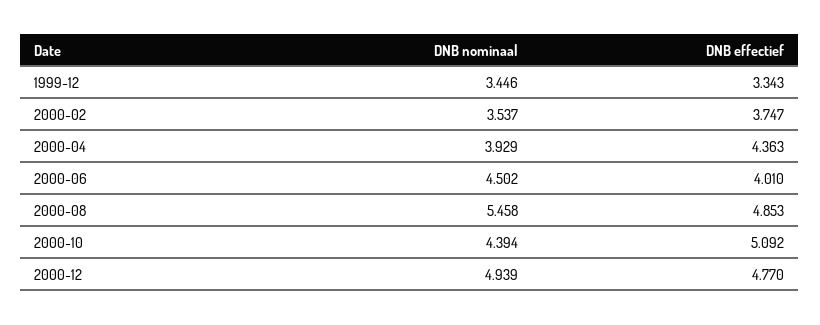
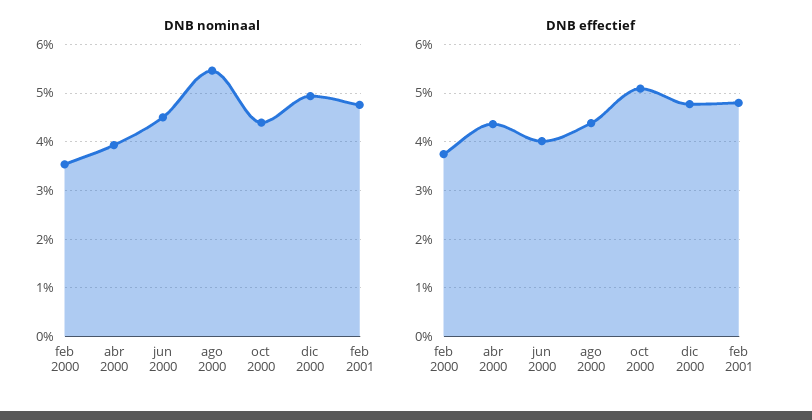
DNB nominaal, 1999-12: 3.446 -> none
DNB effectief, 1999-12: 3.343 -> none
DNB effectief, 2000-08: 4.853 -> 4.4
DNB nominaal, feb 2001: none -> 4.8
DNB effectief, feb 2001: none -> 4.8

